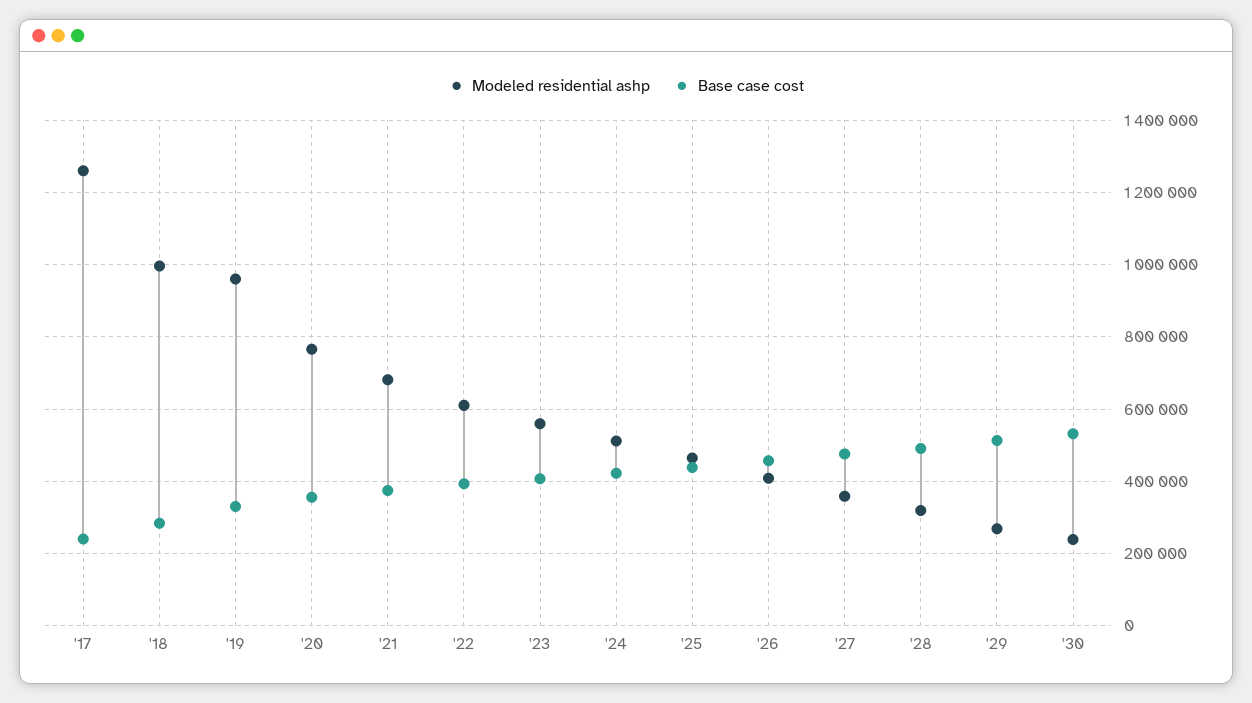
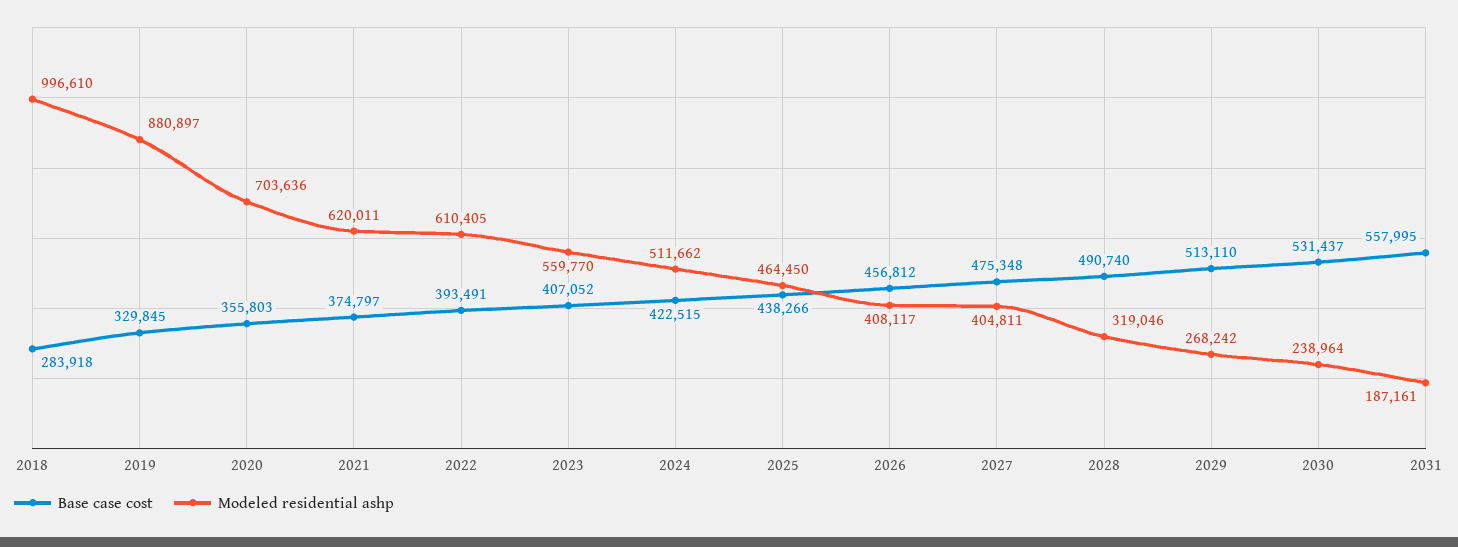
Modeled residential ashp, '17: 1260000 -> none
Base case cost, '17: 240000 -> none
Modeled residential ashp, '19: 960000 -> 880897
Modeled residential ashp, '20: 760000 -> 703636
Modeled residential ashp, '21: 680000 -> 620011
Modeled residential ashp, '27: 360000 -> 404811
Base case cost, 2031: none -> 557995
Modeled residential ashp, 2031: none -> 187161

